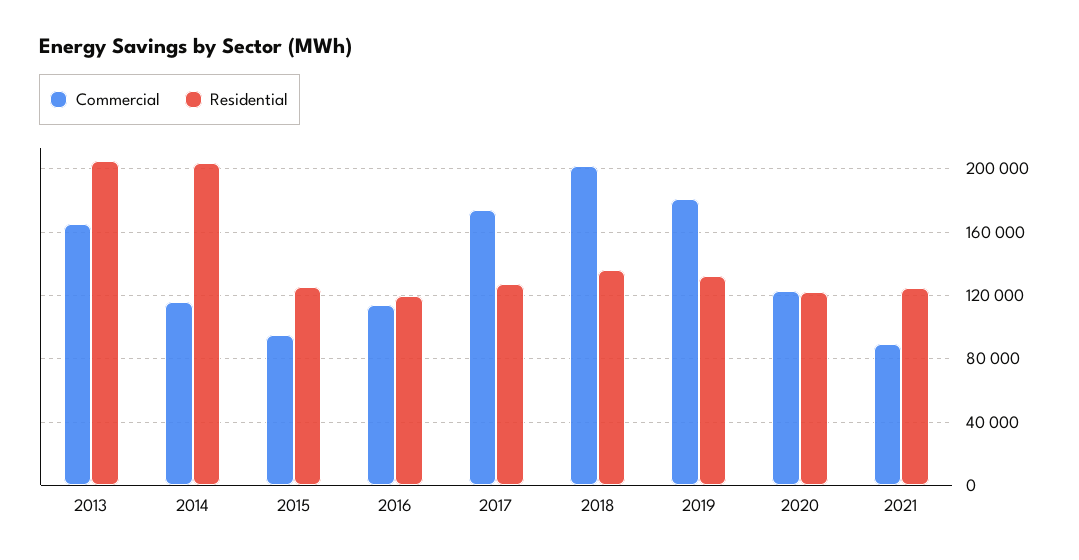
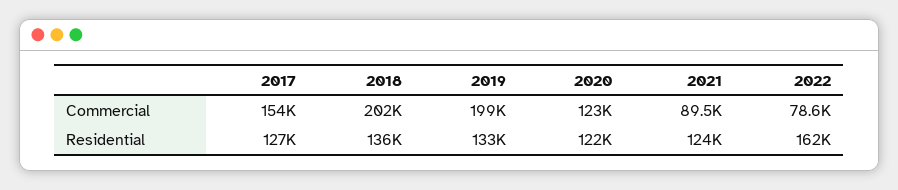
Commercial, 2013: 165000 -> none
Residential, 2013: 205000 -> none
Commercial, 2014: 115000 -> none
Residential, 2014: 205000 -> none
Commercial, 2015: 95000 -> none
Residential, 2015: 125000 -> none
Commercial, 2016: 115000 -> none
Residential, 2016: 120000 -> none
Commercial, 2017: 175000 -> 154000
Commercial, 2019: 180000 -> 199000
Commercial, 2022: none -> 78600
Residential, 2022: none -> 162000

